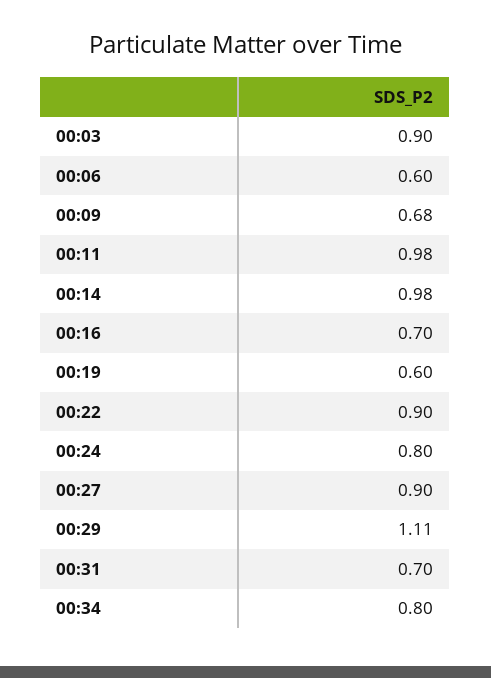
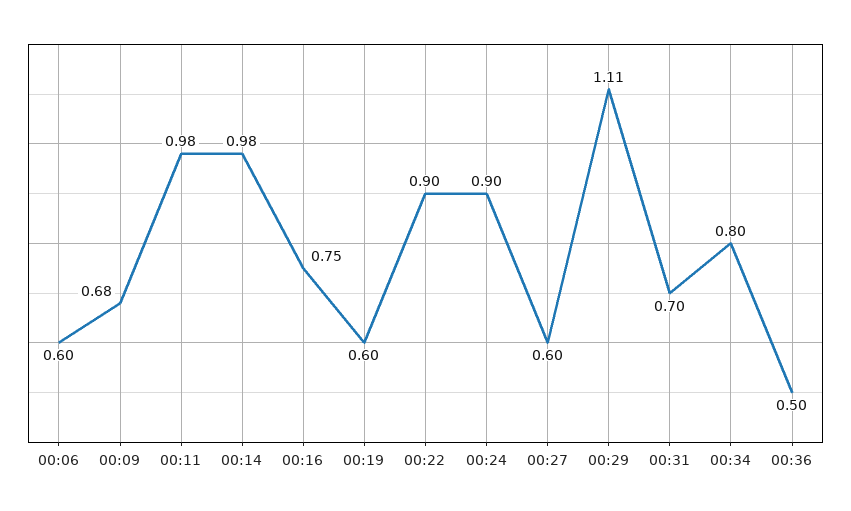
00:03: 0.9 -> none
00:16: 0.7 -> 0.75
00:24: 0.8 -> 0.9
00:27: 0.9 -> 0.6
00:36: none -> 0.5

